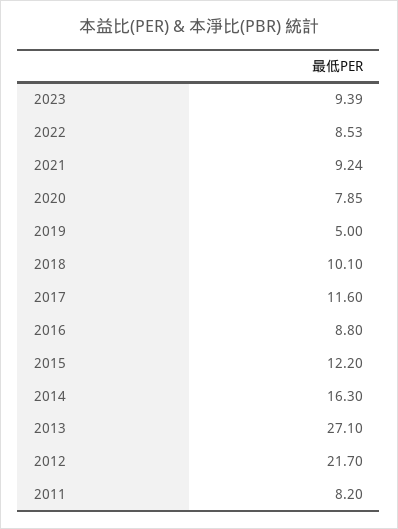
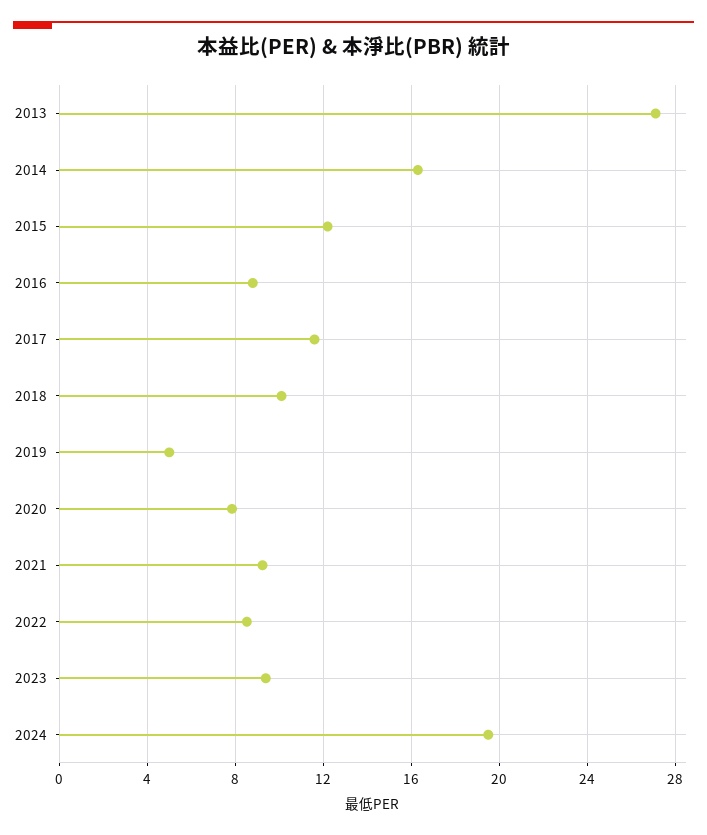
2012: 21.7 -> none
2011: 8.2 -> none
2024: none -> 19.5

